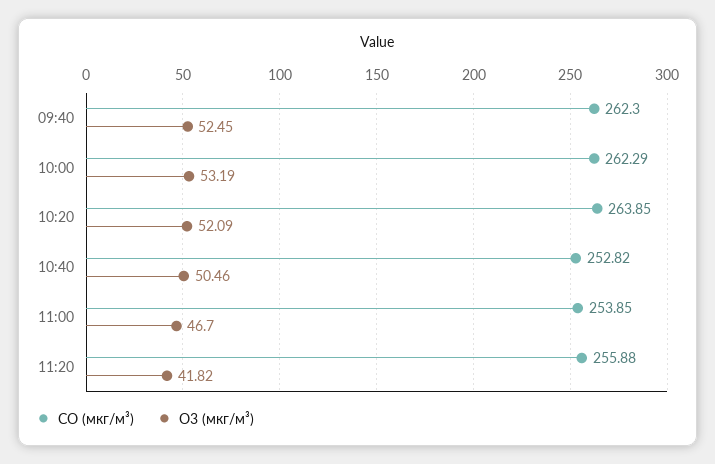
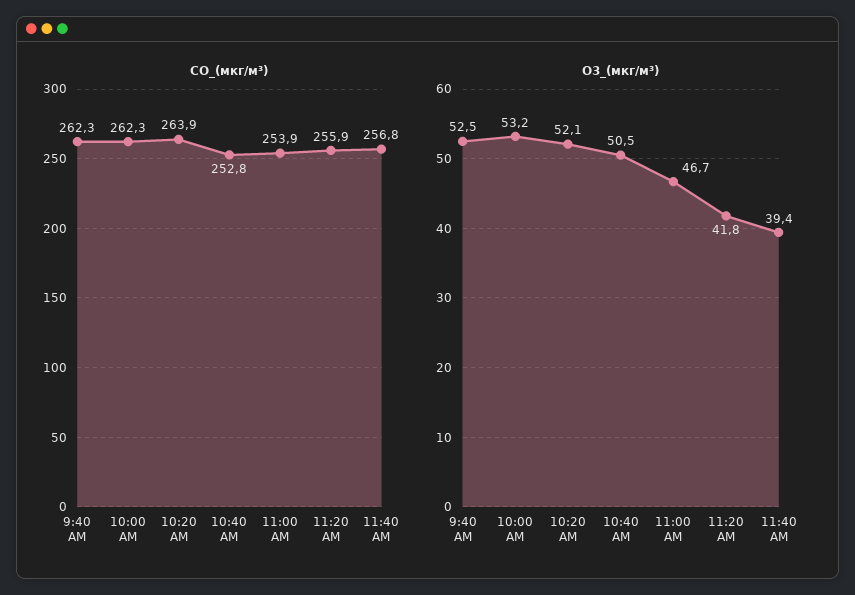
CO (мкг/м³), 11:40 AM: none -> 256.8
O3 (мкг/м³), 11:40 AM: none -> 39.4

